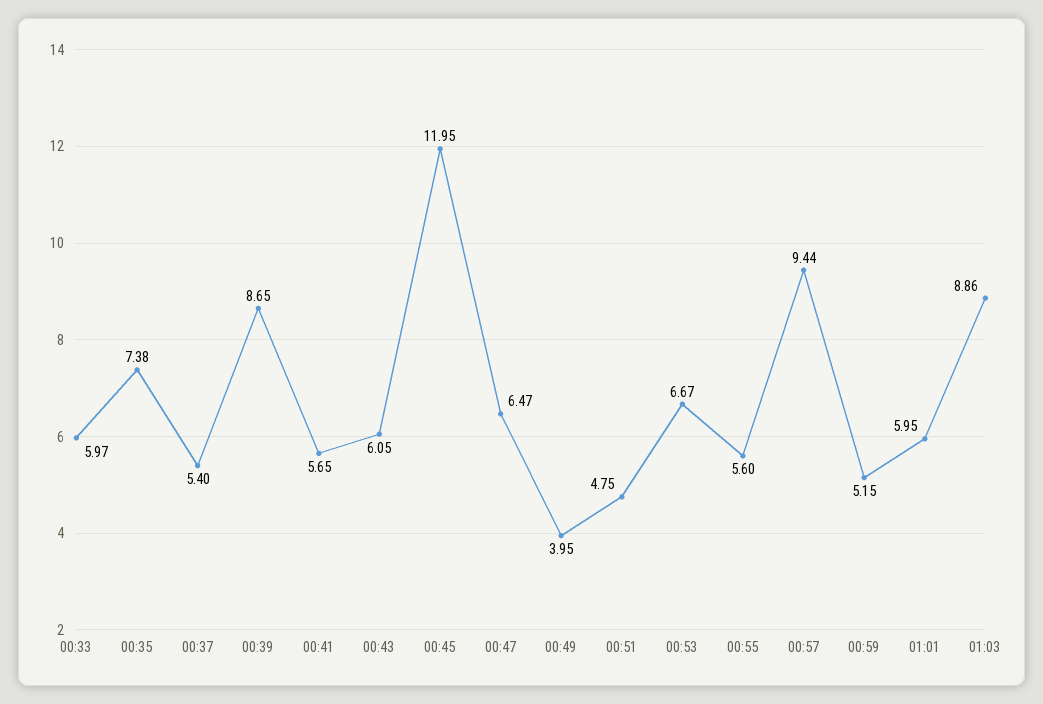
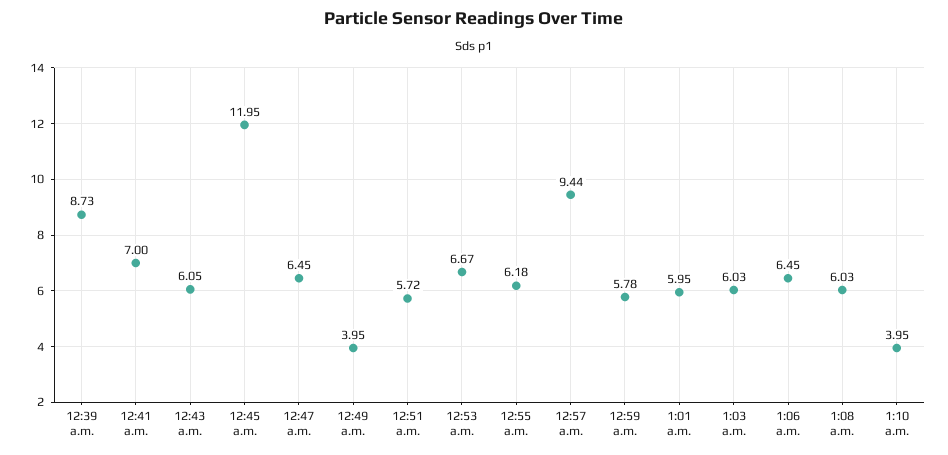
00:33: 5.97 -> none
00:35: 7.38 -> none
00:37: 5.4 -> none
00:39: 8.65 -> 8.73
00:41: 5.65 -> 7
00:47: 6.47 -> 6.45
00:51: 4.75 -> 5.72
00:55: 5.6 -> 6.18
00:59: 5.15 -> 5.78
01:03: 8.86 -> 6.03
1:06 a.m.: none -> 6.45
1:08 a.m.: none -> 6.03
1:10 a.m.: none -> 3.95

